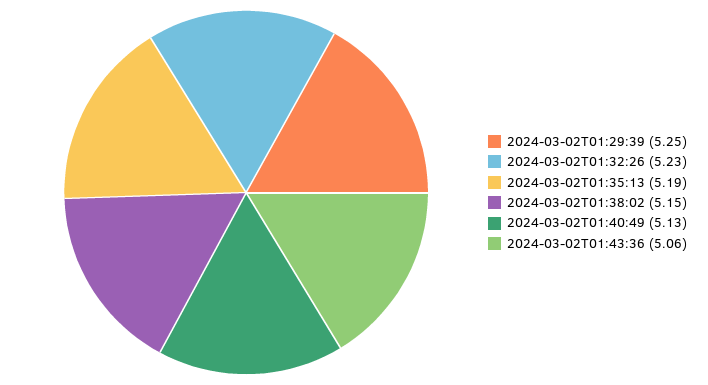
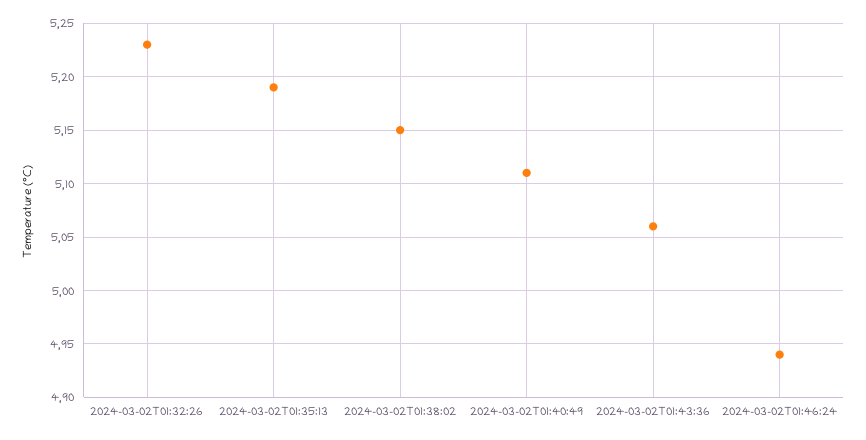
2024-03-02T01:29:39: 5.25 -> none
2024-03-02T01:40:49: 5.13 -> 5.11
2024-03-02T01:46:24: none -> 4.94

